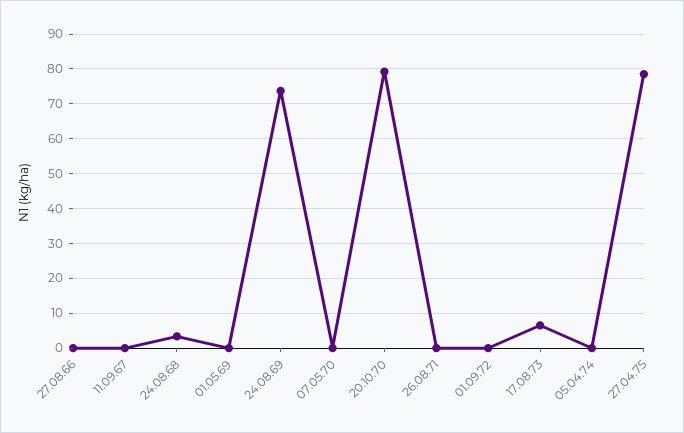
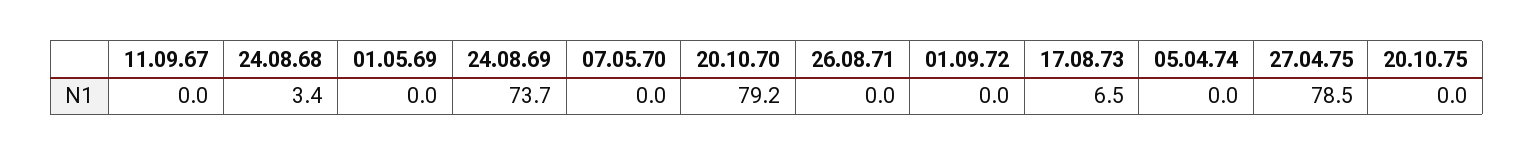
27.08.66: 0 -> none
20.10.75: none -> 0

